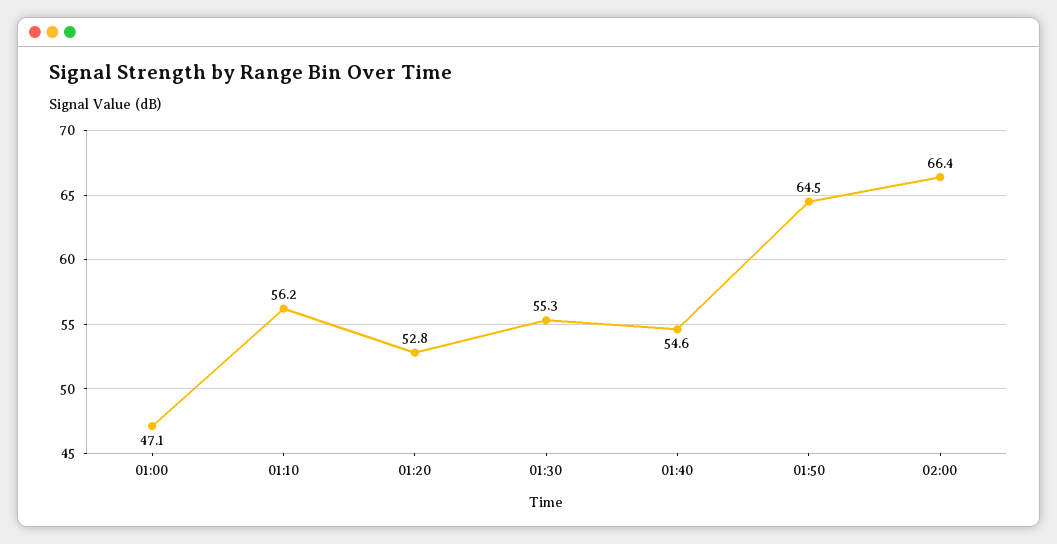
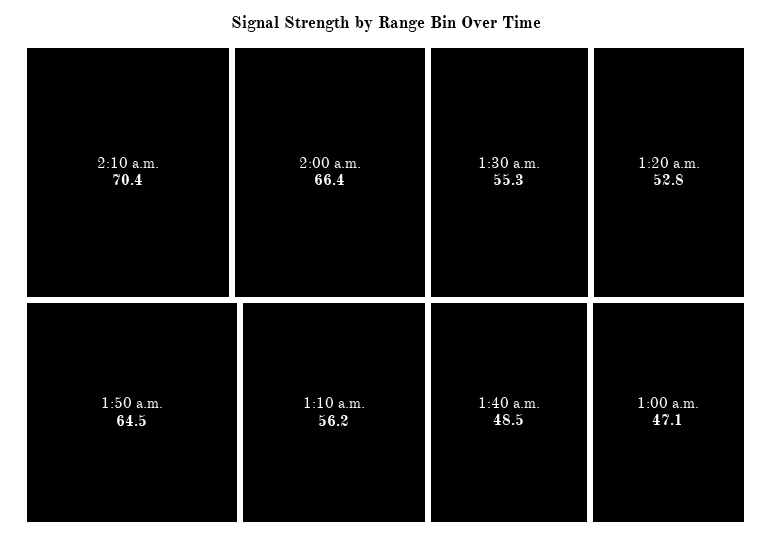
01:40: 54.6 -> 48.5
2:10 a.m.: none -> 70.4

